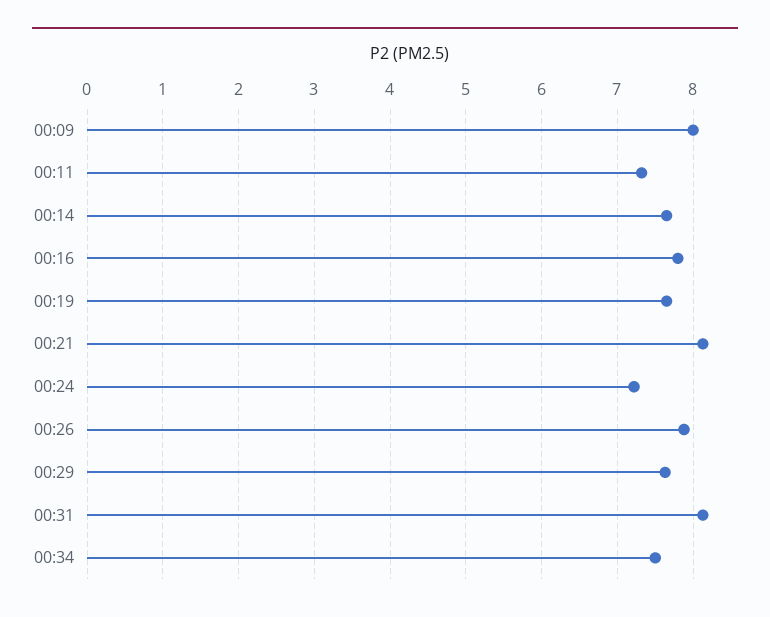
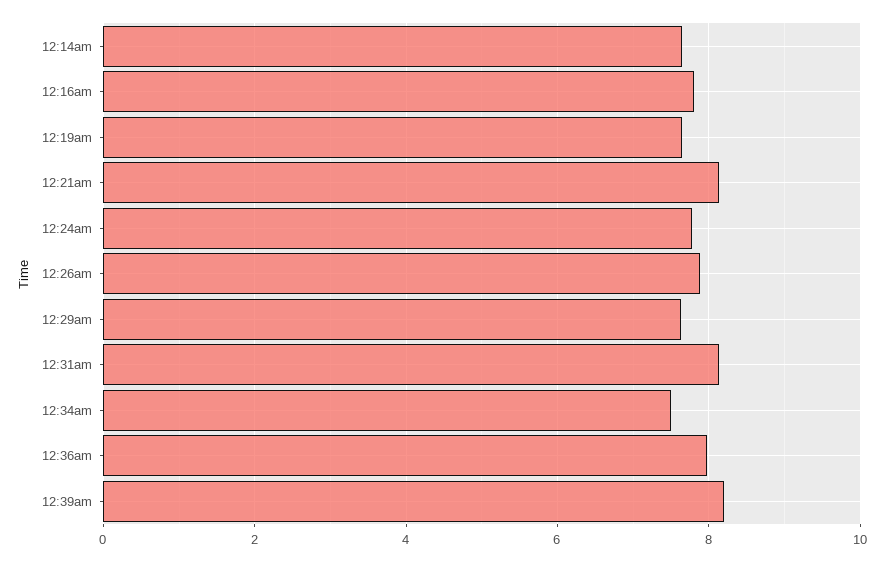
00:09: 8 -> none
00:11: 7.3 -> none
00:24: 7.2 -> 7.8
12:36am: none -> 8
12:39am: none -> 8.2

